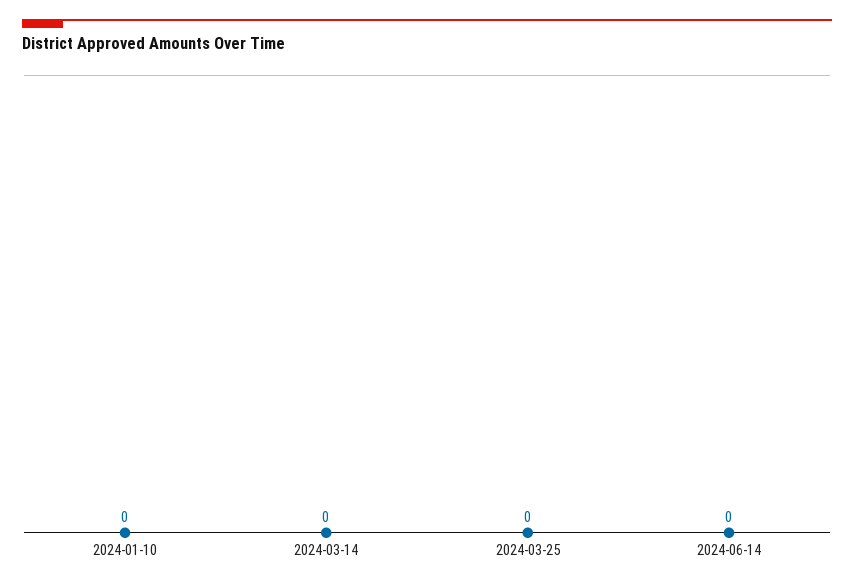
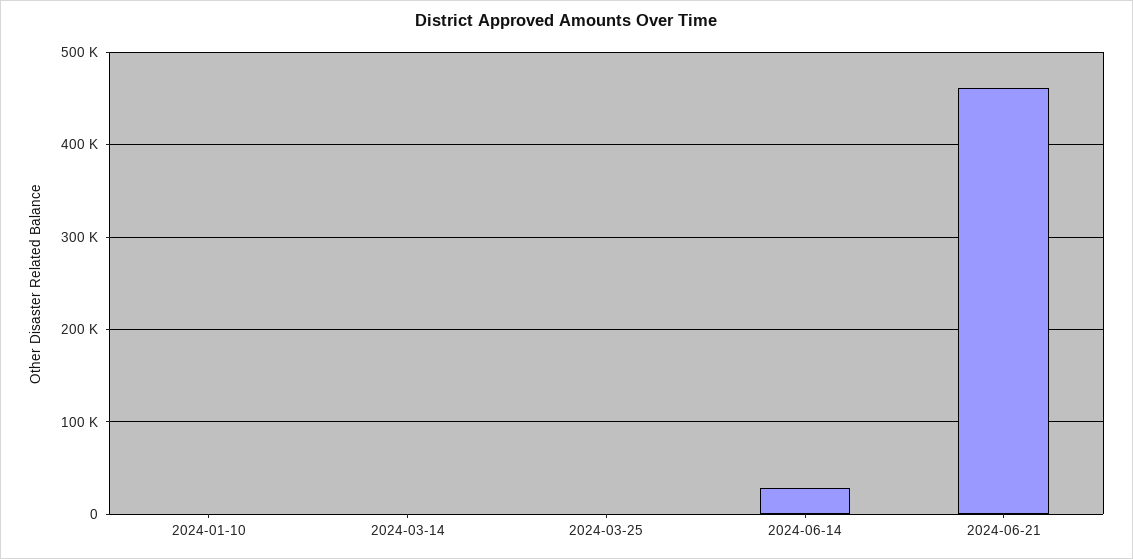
2024-06-14: 0 -> 30000
2024-06-21: none -> 460000

